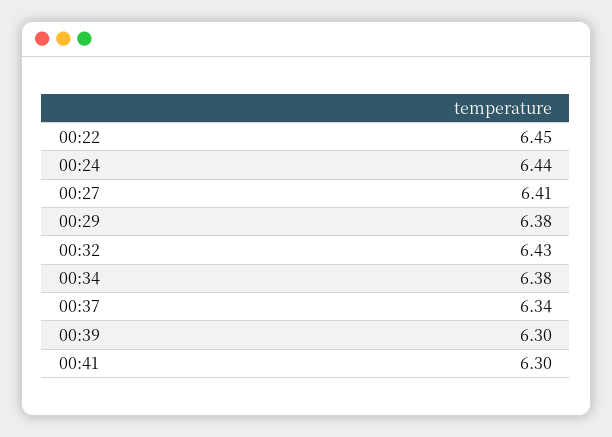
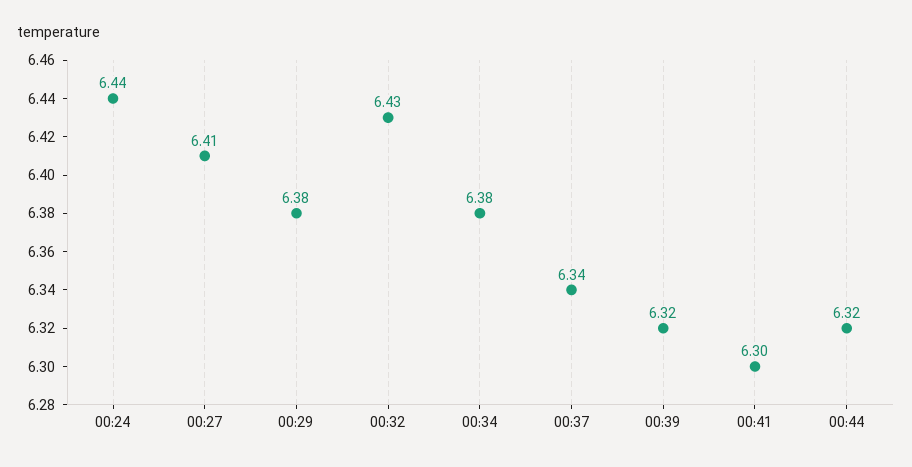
00:22: 6.45 -> none
00:39: 6.3 -> 6.32
00:44: none -> 6.32

